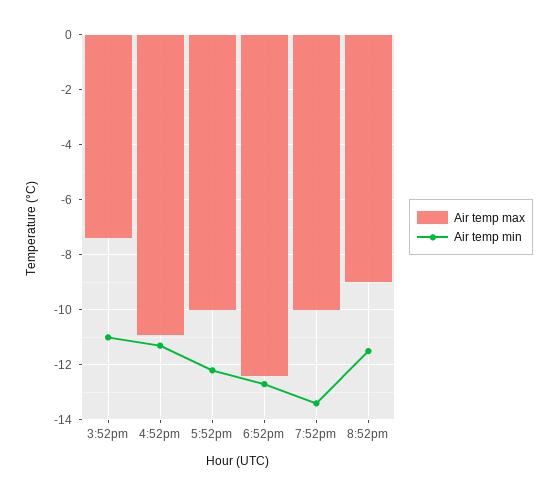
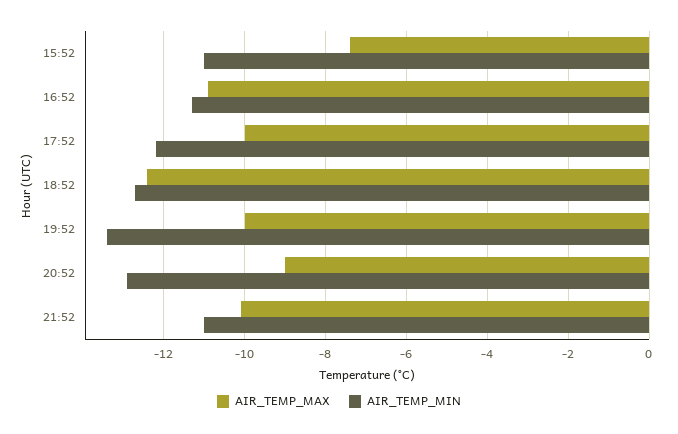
Air temp min, 8:52pm: -11.5 -> -13
Air temp max, 21:52: none -> -10
Air temp min, 21:52: none -> -11

